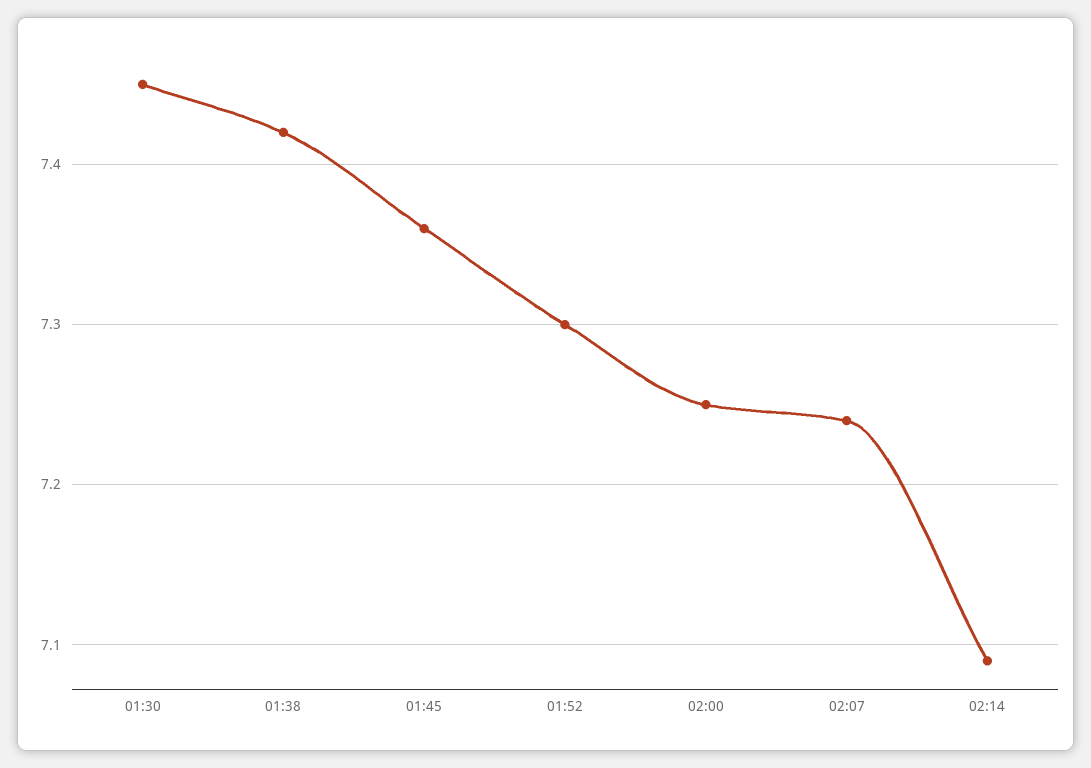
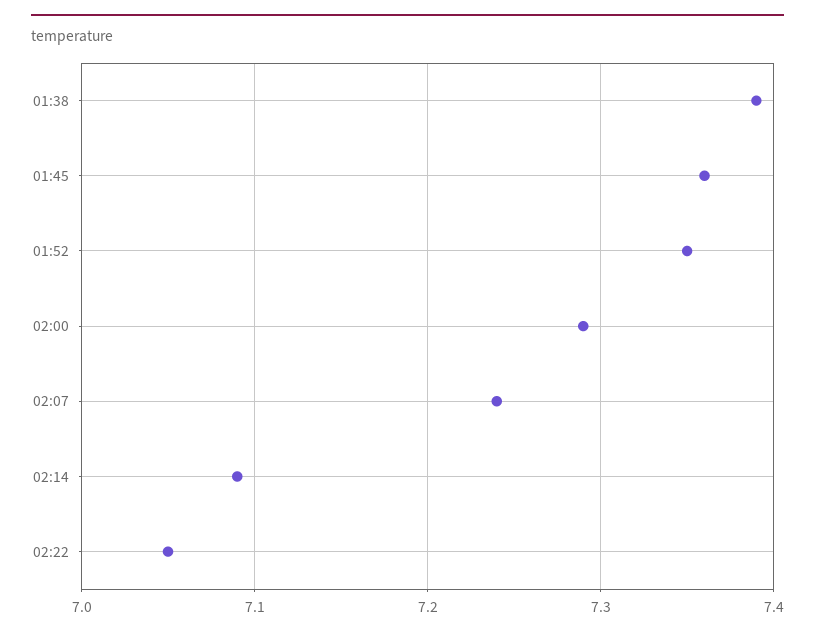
01:30: 7.45 -> none
01:38: 7.42 -> 7.39
01:52: 7.3 -> 7.35
02:00: 7.25 -> 7.29
02:22: none -> 7.05

